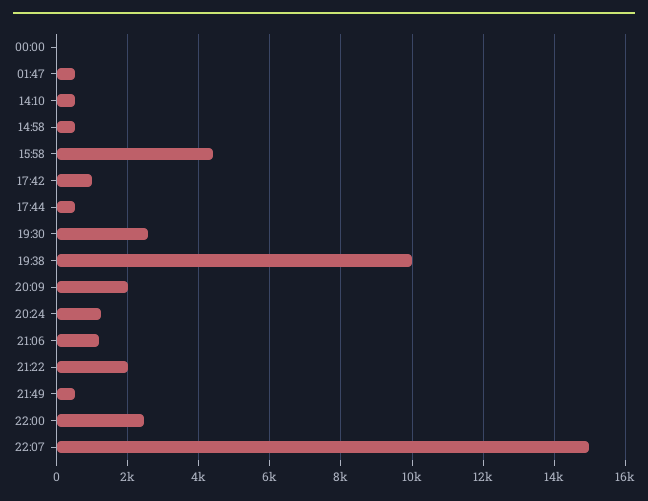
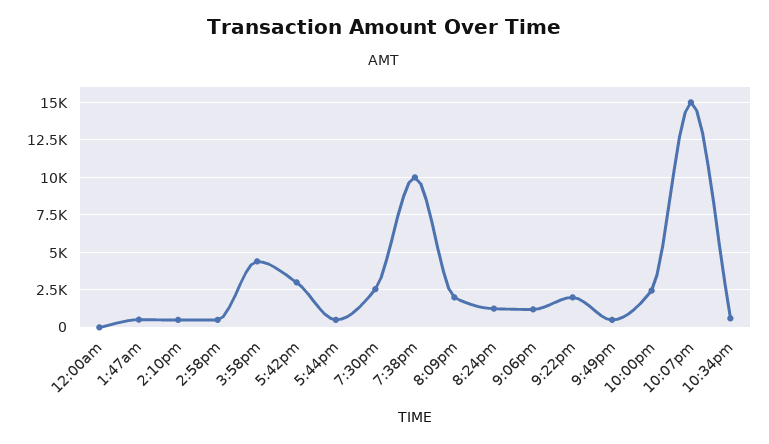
17:42: 1000 -> 3000
10:34pm: none -> 500

